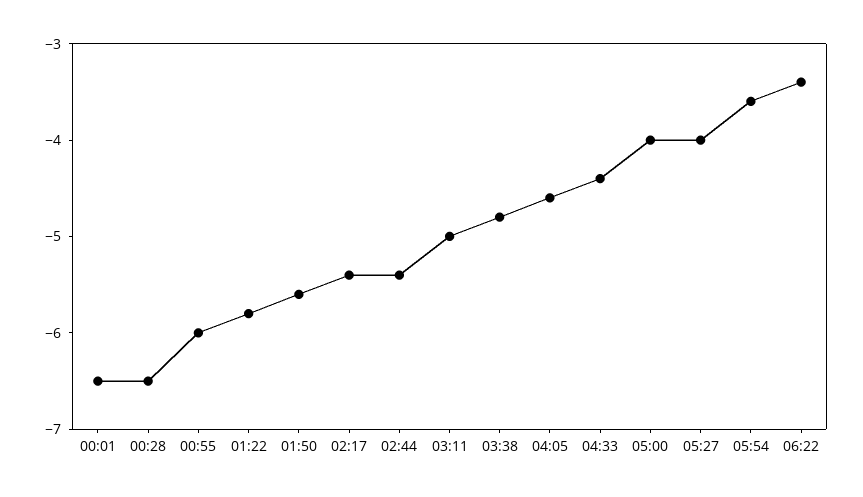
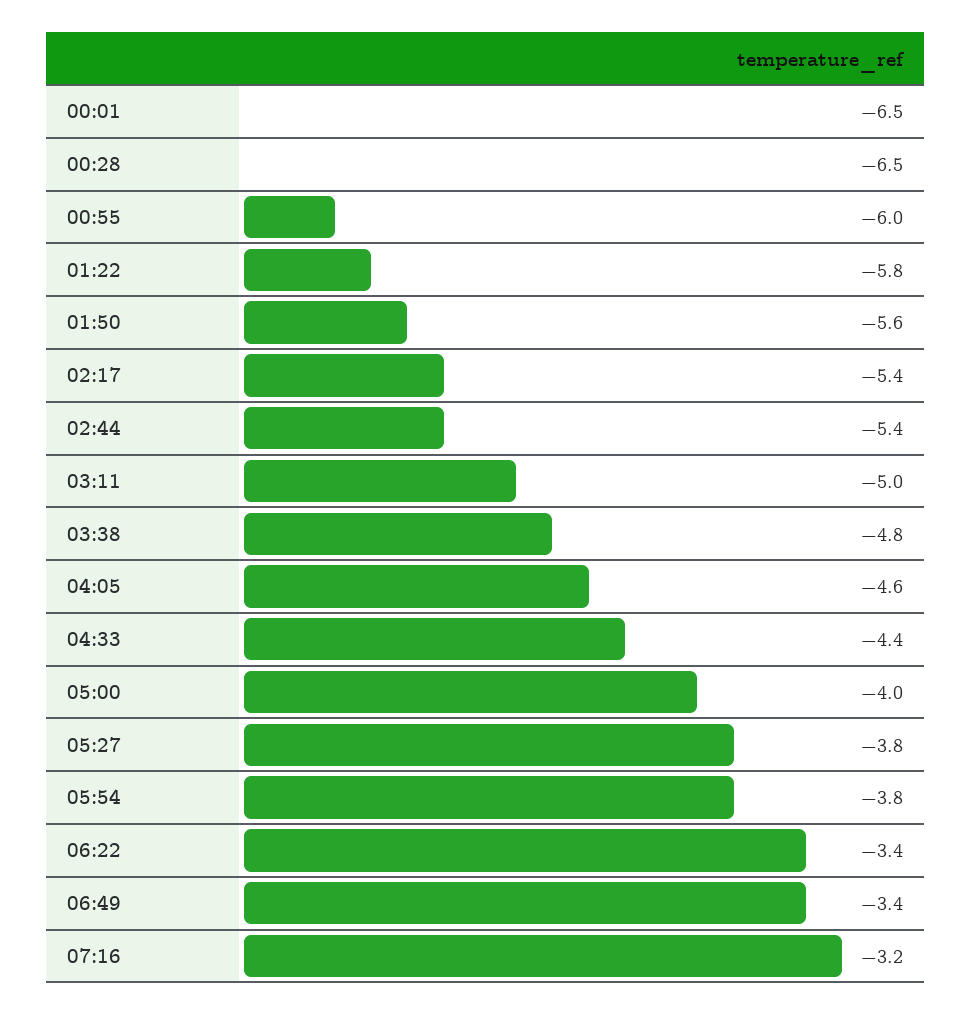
05:27: -4 -> -3.8
05:54: -3.6 -> -3.8
06:49: none -> -3.4
07:16: none -> -3.2

